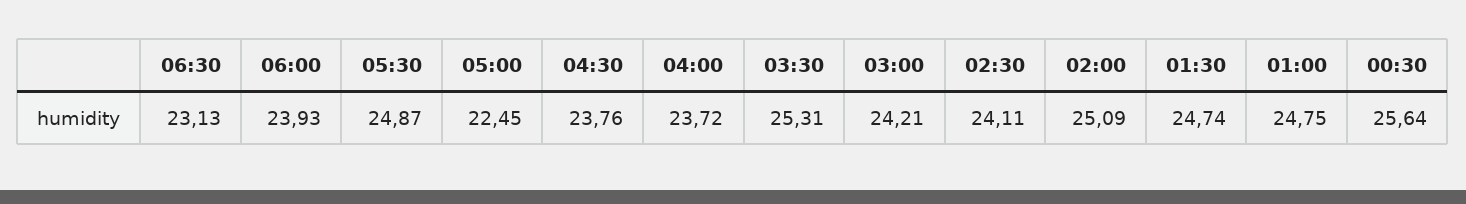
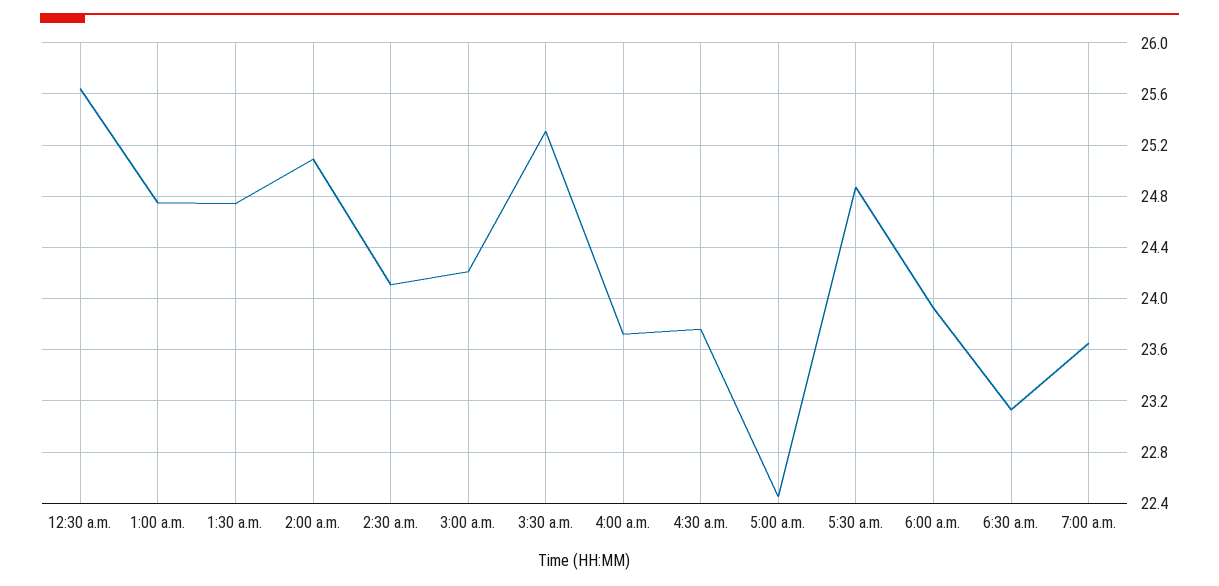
7:00 a.m.: none -> 23.65

